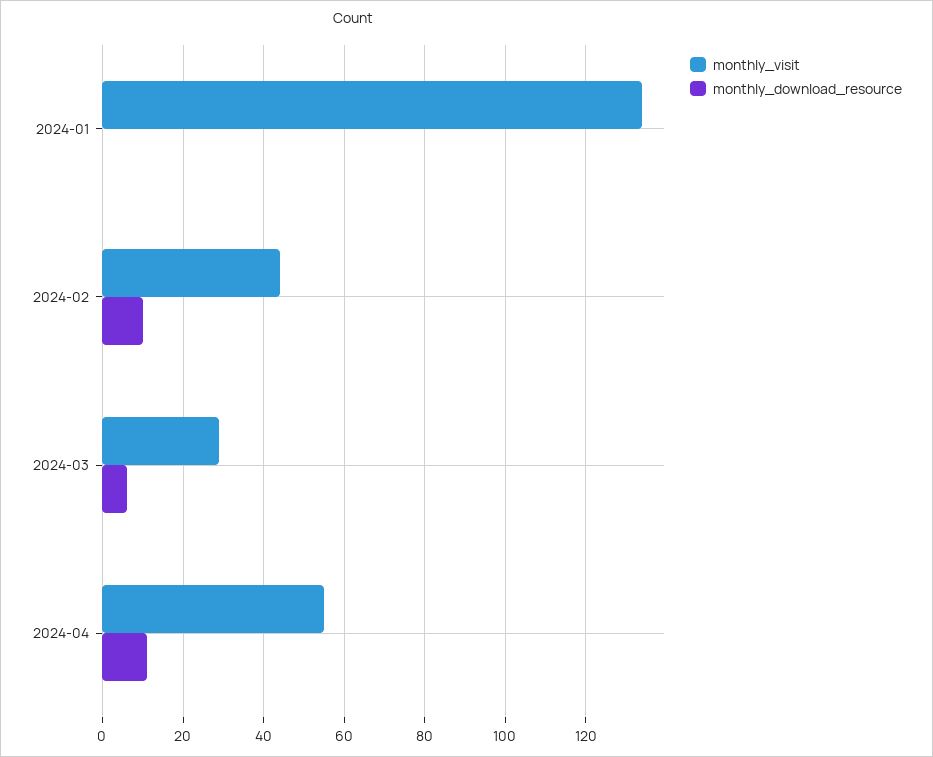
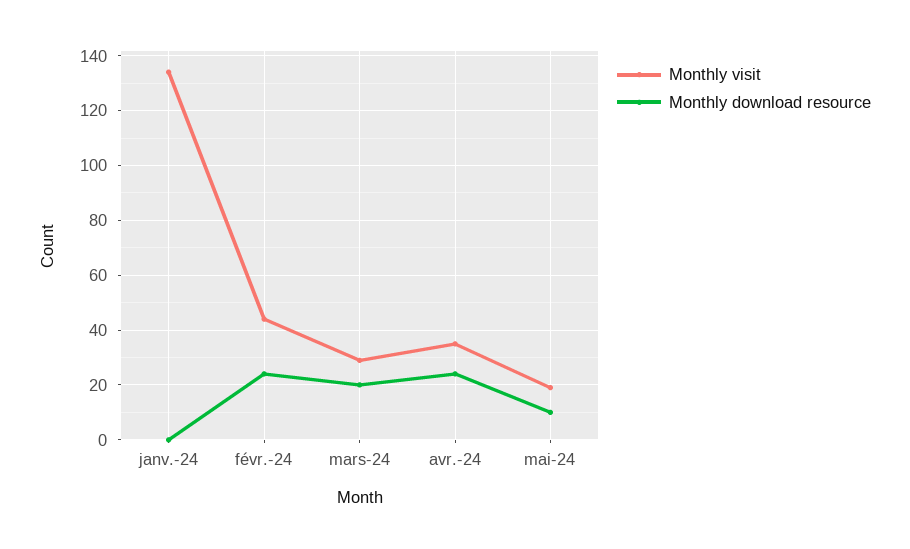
monthly_download_resource, 2024-02: 10 -> 25
monthly_download_resource, 2024-03: 5 -> 20
monthly_visit, 2024-04: 55 -> 35
monthly_download_resource, 2024-04: 10 -> 25
monthly_visit, mai-24: none -> 20
monthly_download_resource, mai-24: none -> 10

